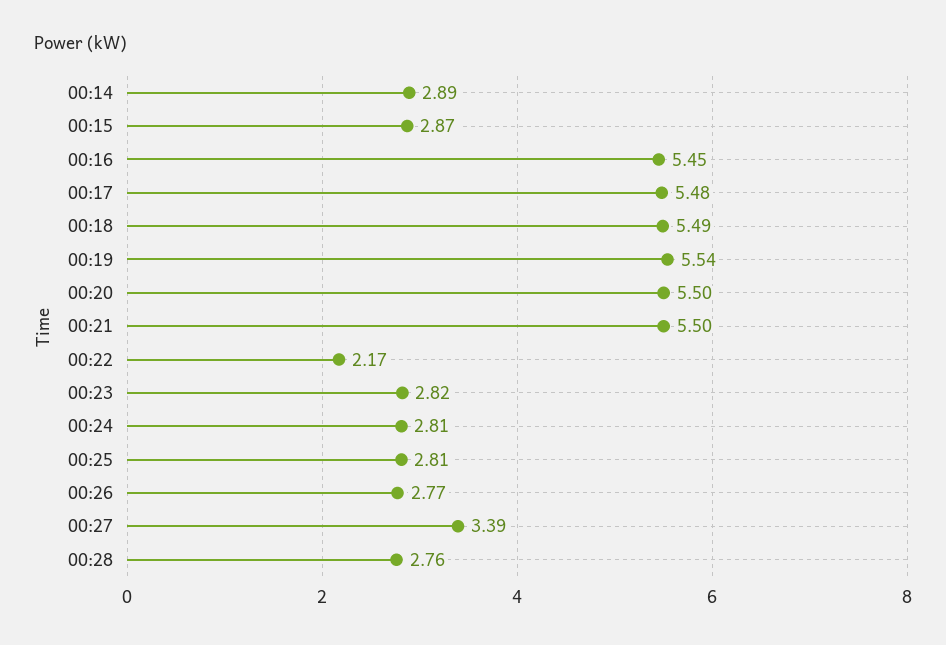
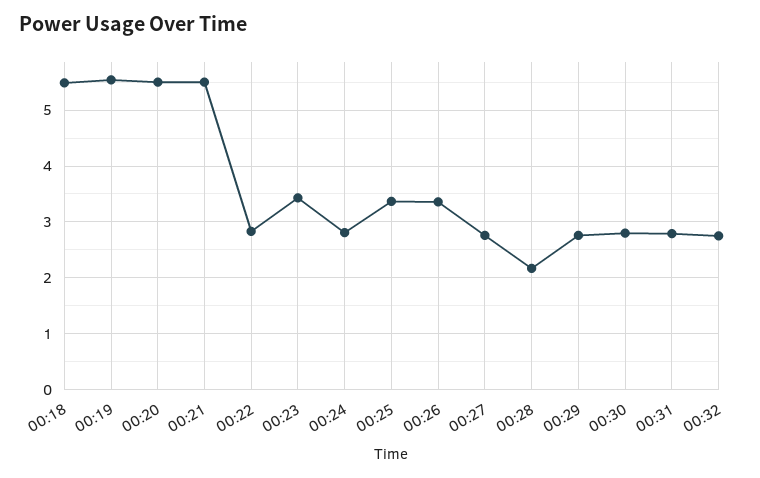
00:14: 2.89 -> none
00:15: 2.87 -> none
00:16: 5.45 -> none
00:17: 5.48 -> none
00:22: 2.17 -> 2.8
00:23: 2.82 -> 3.4
00:25: 2.81 -> 3.4
00:26: 2.77 -> 3.4
00:27: 3.39 -> 2.8
00:28: 2.76 -> 2.2
00:29: none -> 2.8
00:30: none -> 2.8
00:31: none -> 2.8
00:32: none -> 2.8

